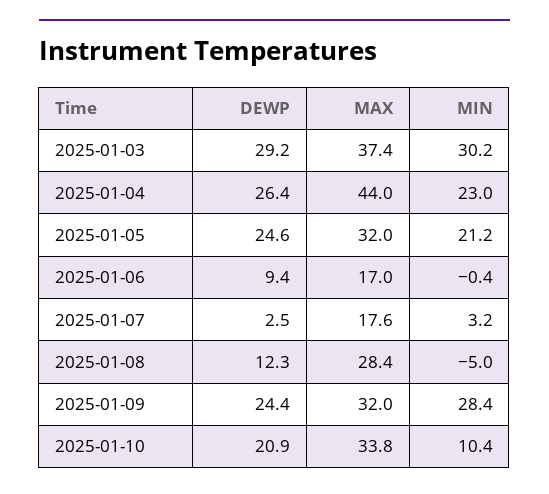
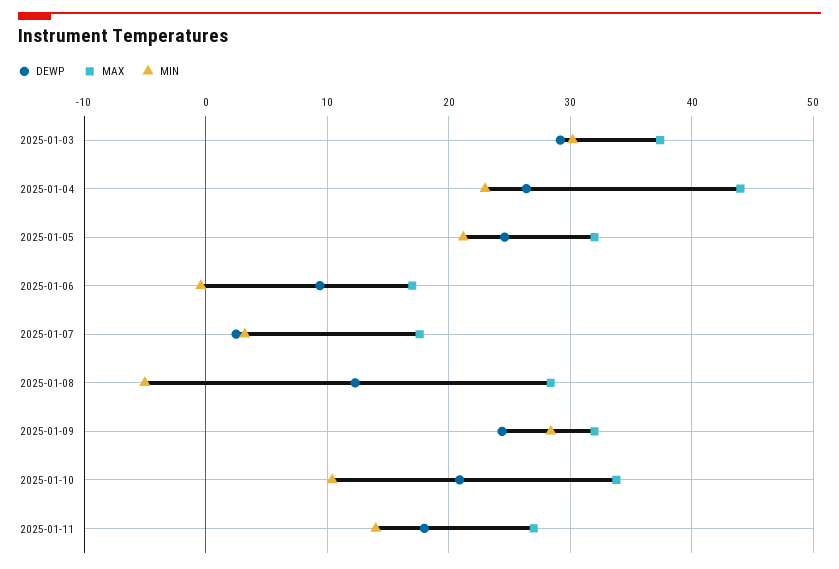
DEWP, 2025-01-11: none -> 18
MAX, 2025-01-11: none -> 27
MIN, 2025-01-11: none -> 14

